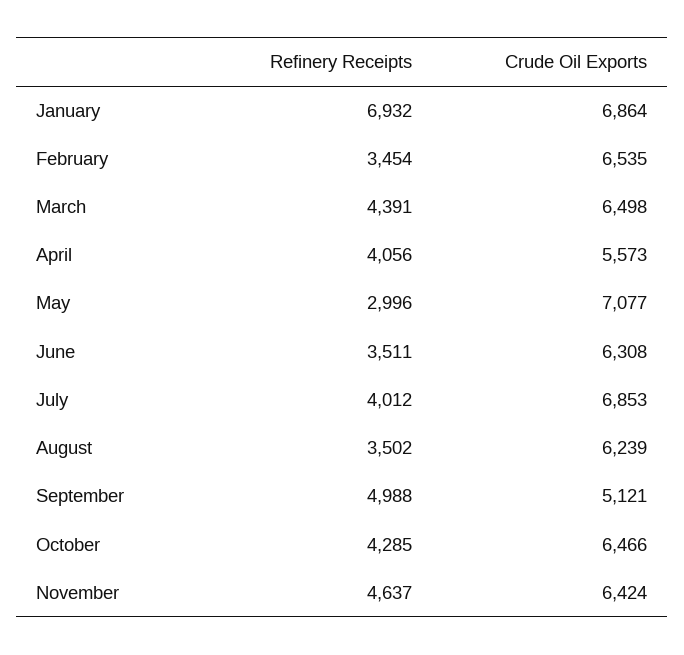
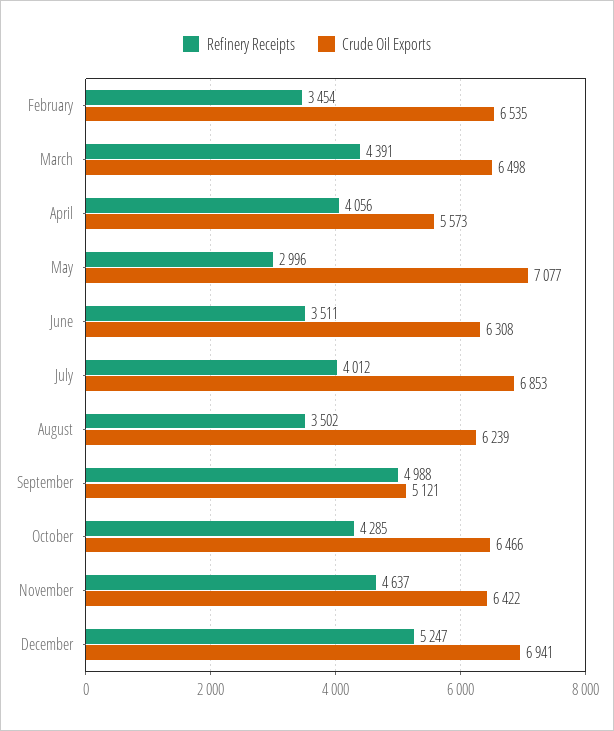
Refinery Receipts, January: 6932 -> none
Crude Oil Exports, January: 6864 -> none
Crude Oil Exports, November: 6424 -> 6422
Refinery Receipts, December: none -> 5247
Crude Oil Exports, December: none -> 6941

